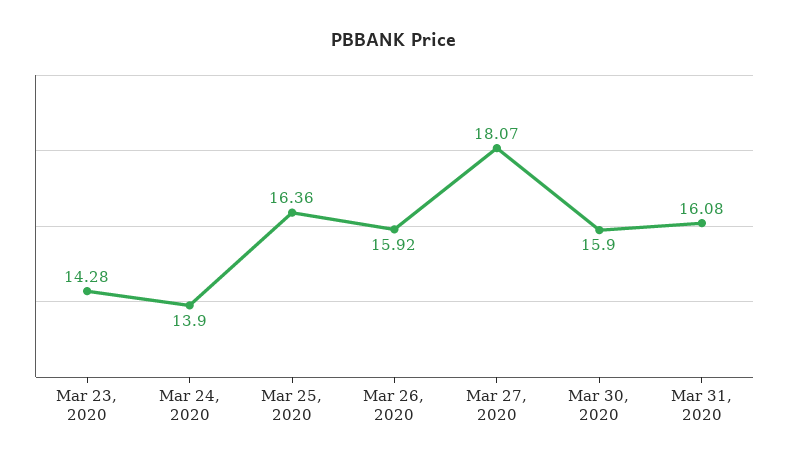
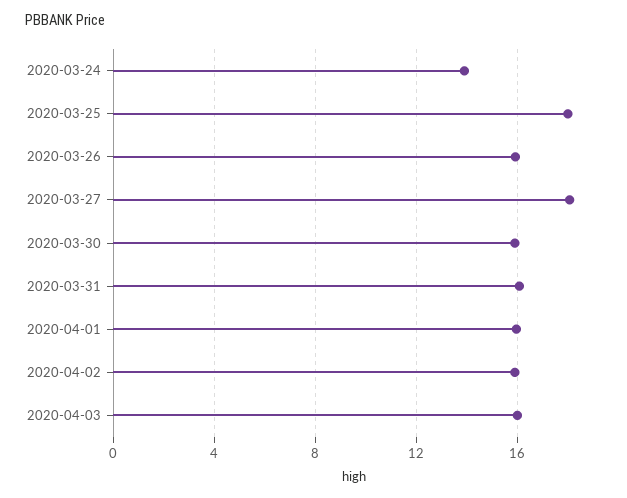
Mar 23, 2020: 14.28 -> none
Mar 25, 2020: 16.36 -> 18
2020-04-01: none -> 16
2020-04-02: none -> 16
2020-04-03: none -> 16

